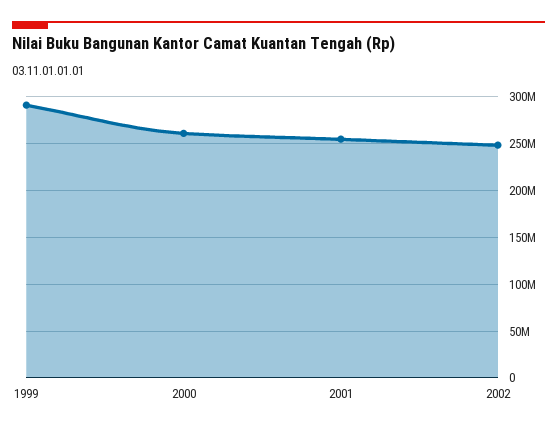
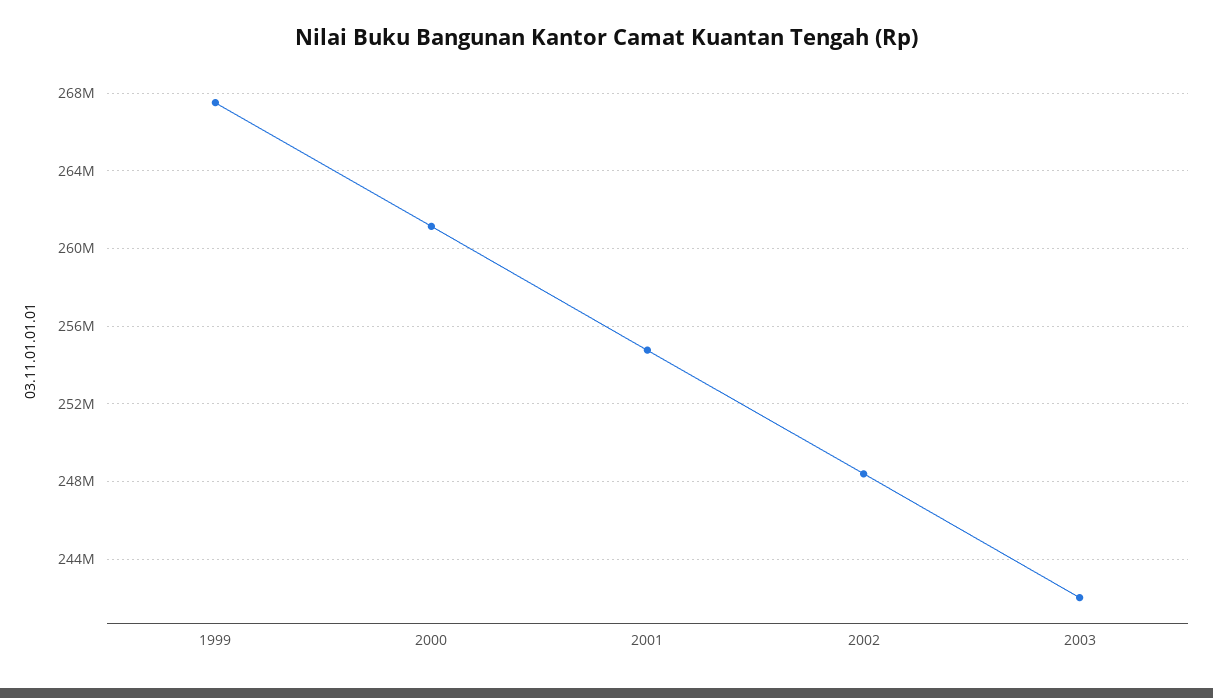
1999: 290000000 -> 267500000
2003: none -> 242000000

